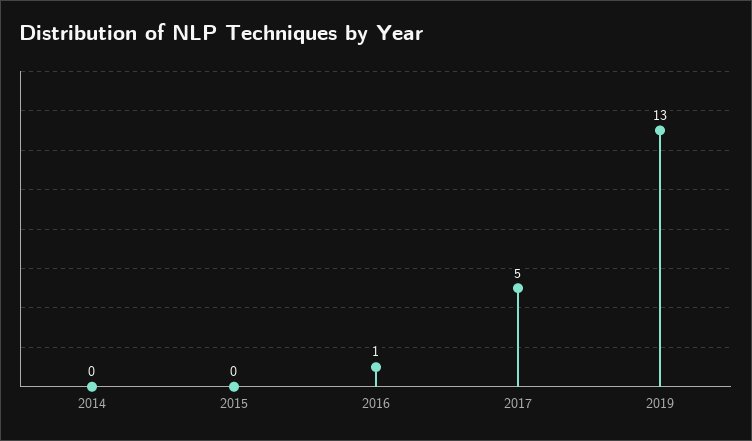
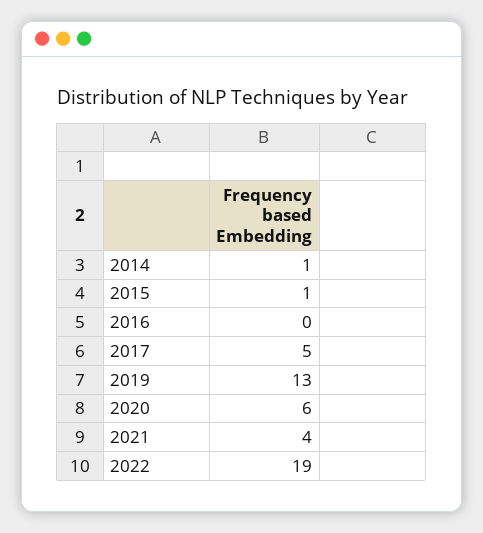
2014: 0 -> 1
2015: 0 -> 1
2016: 1 -> 0
2020: none -> 6
2021: none -> 4
2022: none -> 19

